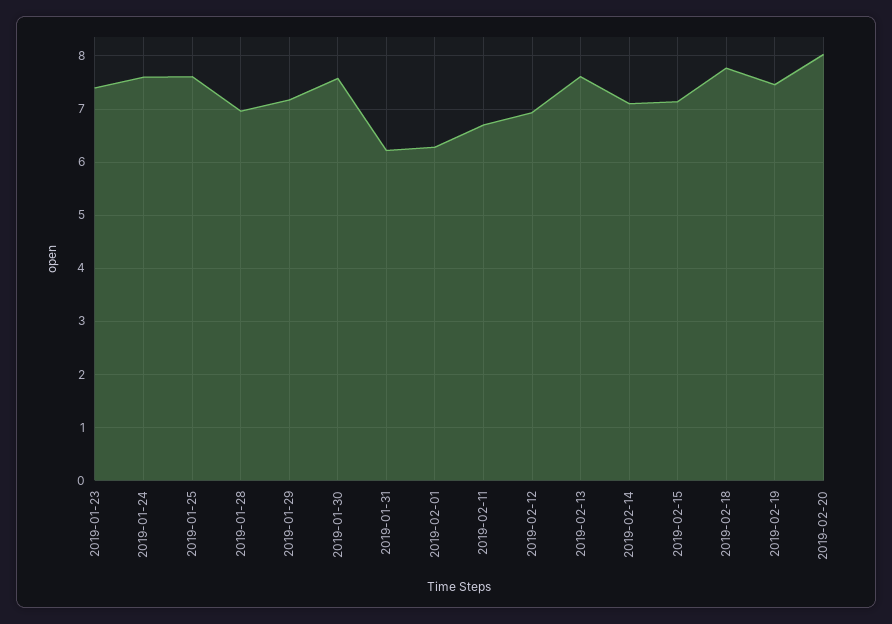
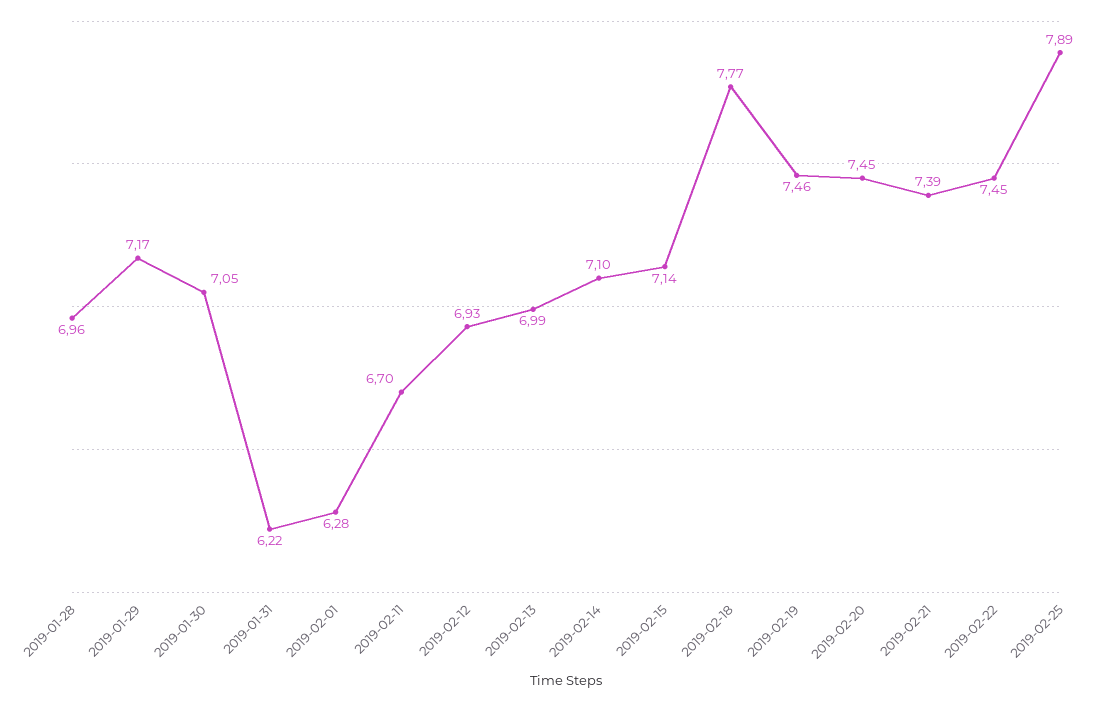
2019-01-23: 7.4 -> none
2019-01-24: 7.6 -> none
2019-01-25: 7.6 -> none
2019-01-30: 7.6 -> 7.05
2019-02-13: 7.6 -> 6.99
2019-02-20: 8 -> 7.45
2019-02-21: none -> 7.39
2019-02-22: none -> 7.45
2019-02-25: none -> 7.89

